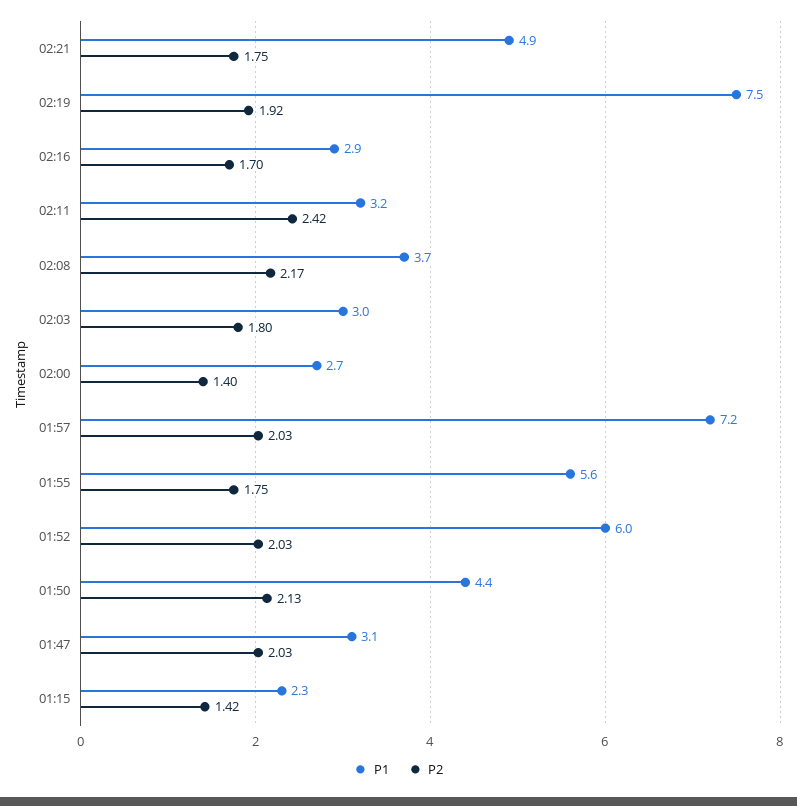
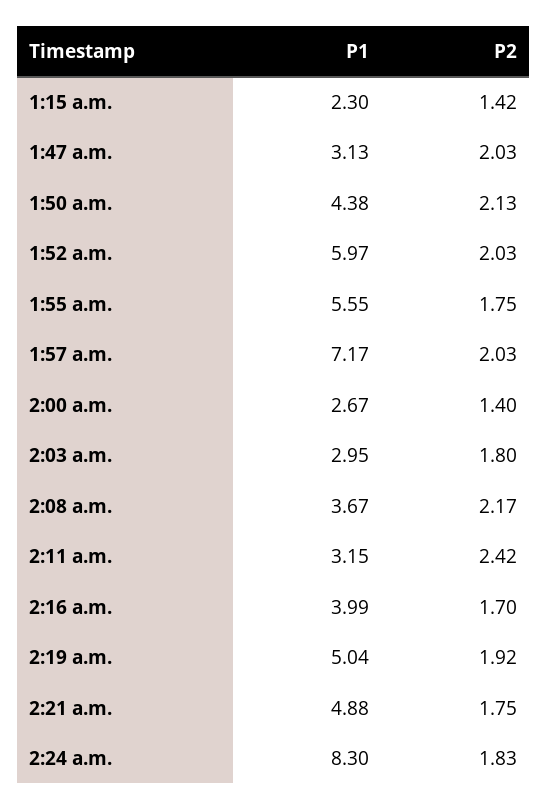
P1, 02:19: 7.5 -> 5.04
P1, 02:16: 2.9 -> 3.99
P1, 2:24 a.m.: none -> 8.3
P2, 2:24 a.m.: none -> 1.83

